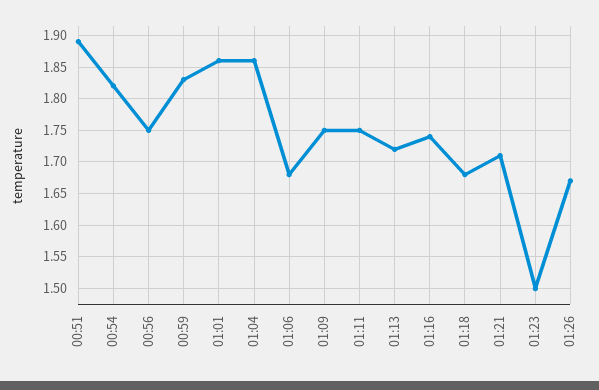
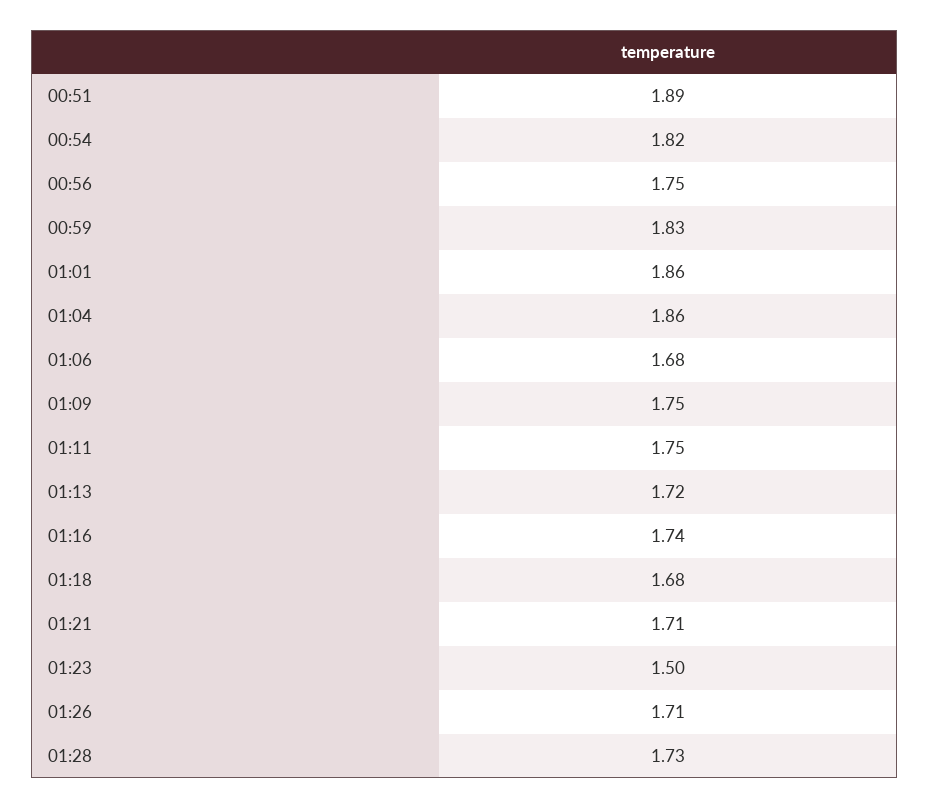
01:26: 1.67 -> 1.71
01:28: none -> 1.73

